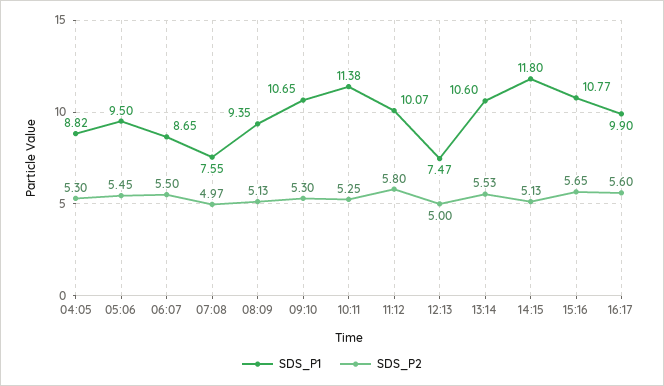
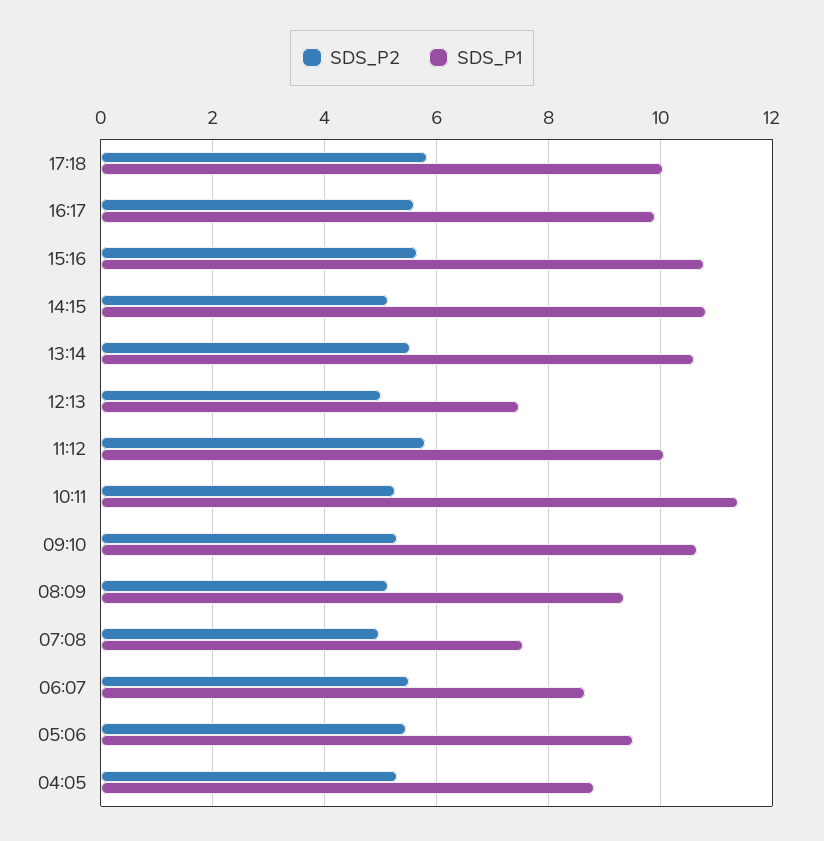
SDS_P1, 14:15: 11.8 -> 10.8
SDS_P2, 17:18: none -> 5.8
SDS_P1, 17:18: none -> 10

